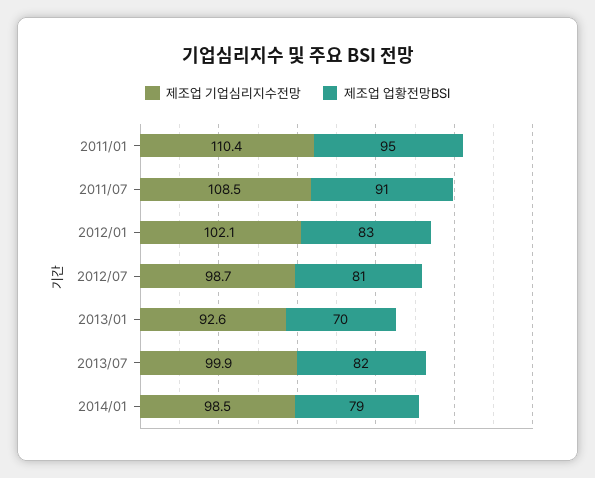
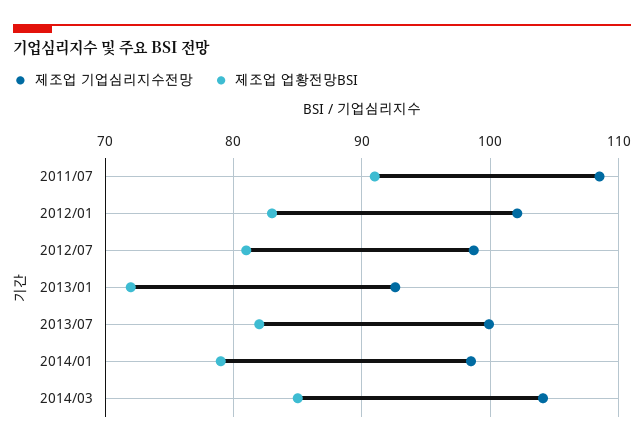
제조업 기업심리지수전망, 2011/01: 110.4 -> none
제조업 업황전망BSI, 2011/01: 95 -> none
제조업 업황전망BSI, 2013/01: 70 -> 72
제조업 기업심리지수전망, 2014/03: none -> 104
제조업 업황전망BSI, 2014/03: none -> 85

